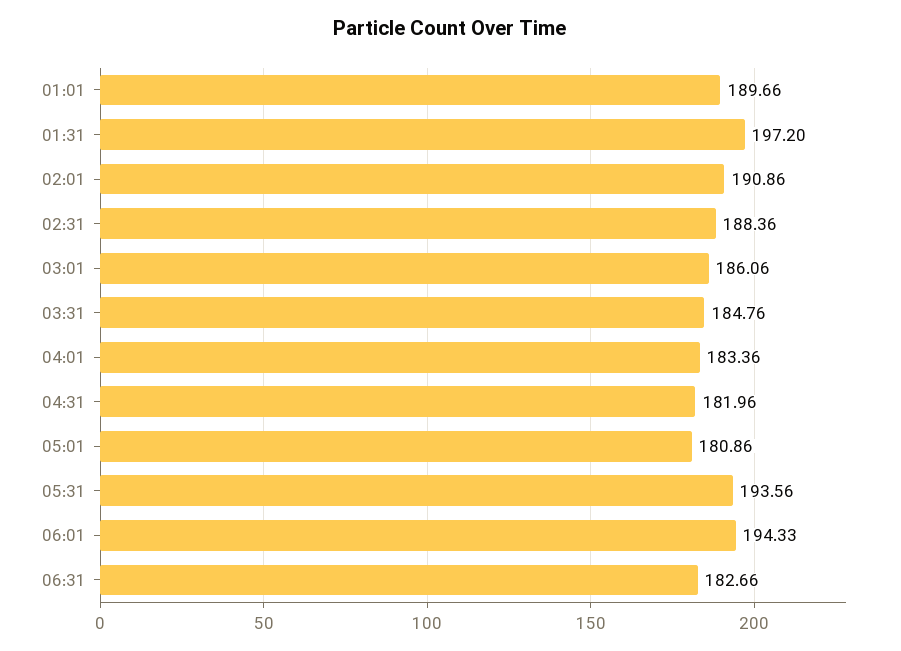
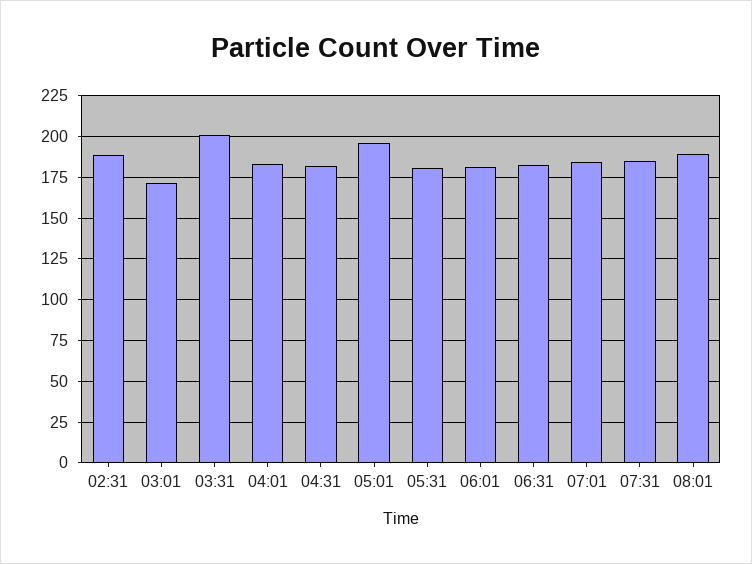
01:01: 189.66 -> none
01:31: 197.2 -> none
02:01: 190.86 -> none
03:01: 186.06 -> 170
03:31: 184.76 -> 200
05:01: 180.86 -> 195
05:31: 193.56 -> 180
06:01: 194.33 -> 180
07:01: none -> 185
07:31: none -> 185
08:01: none -> 190

